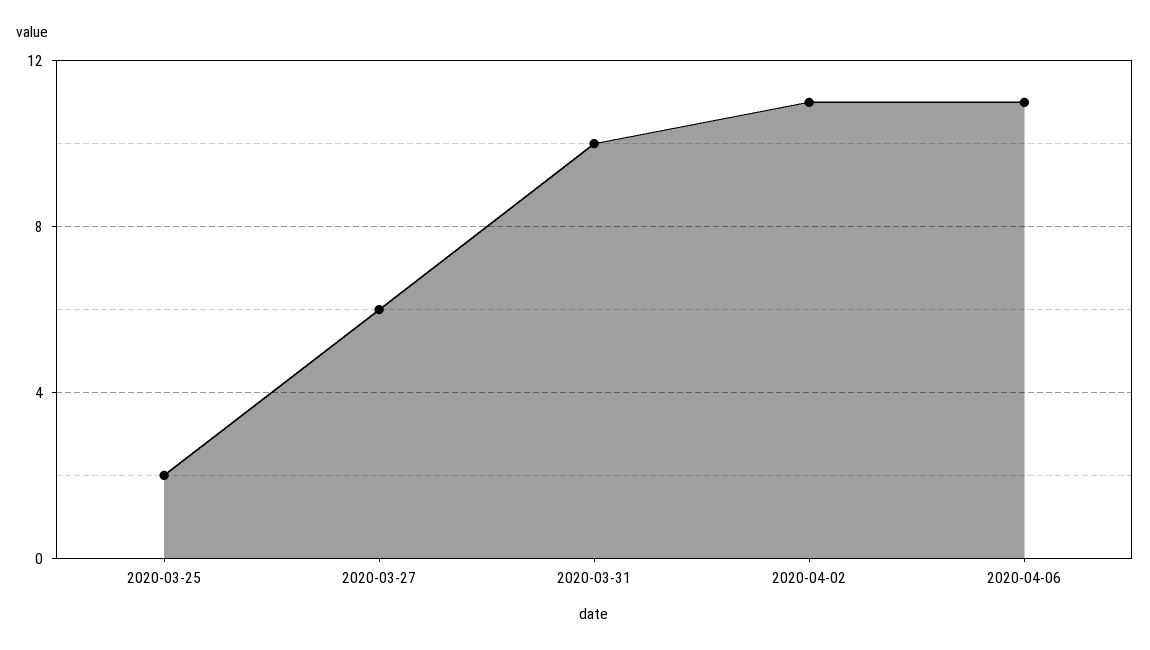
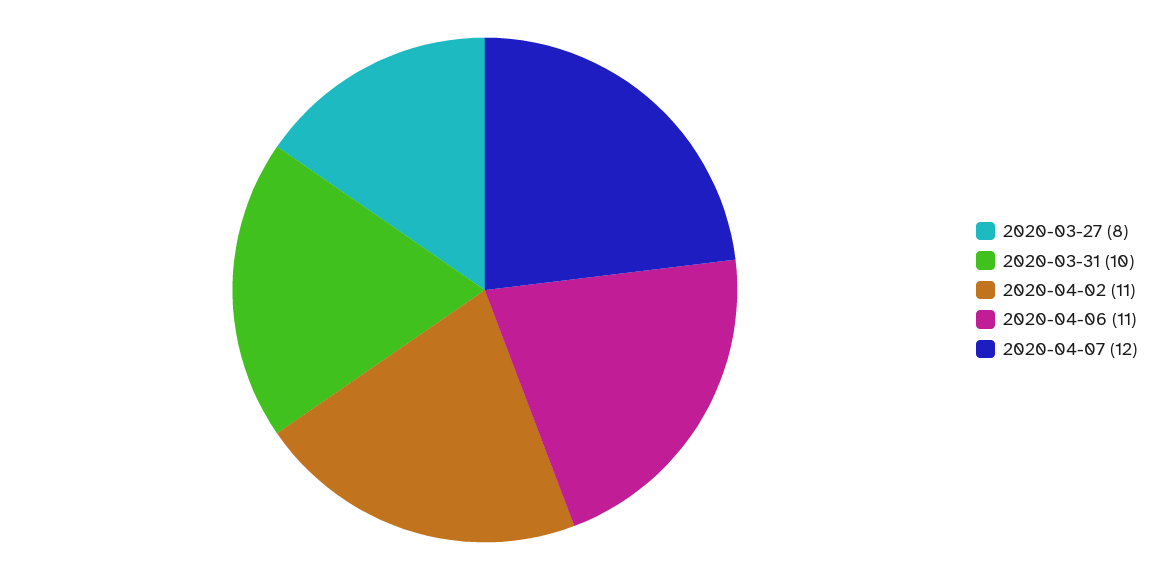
2020-03-25: 2 -> none
2020-03-27: 6 -> 8
2020-04-07: none -> 12

